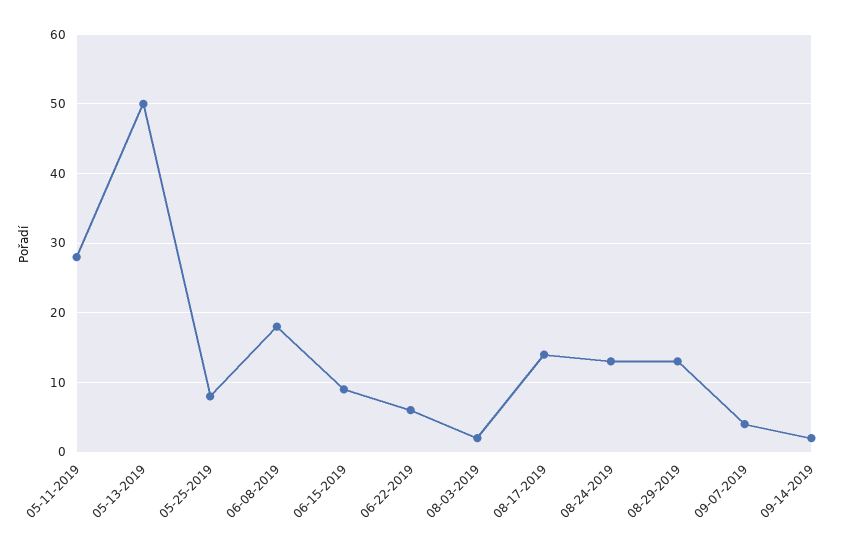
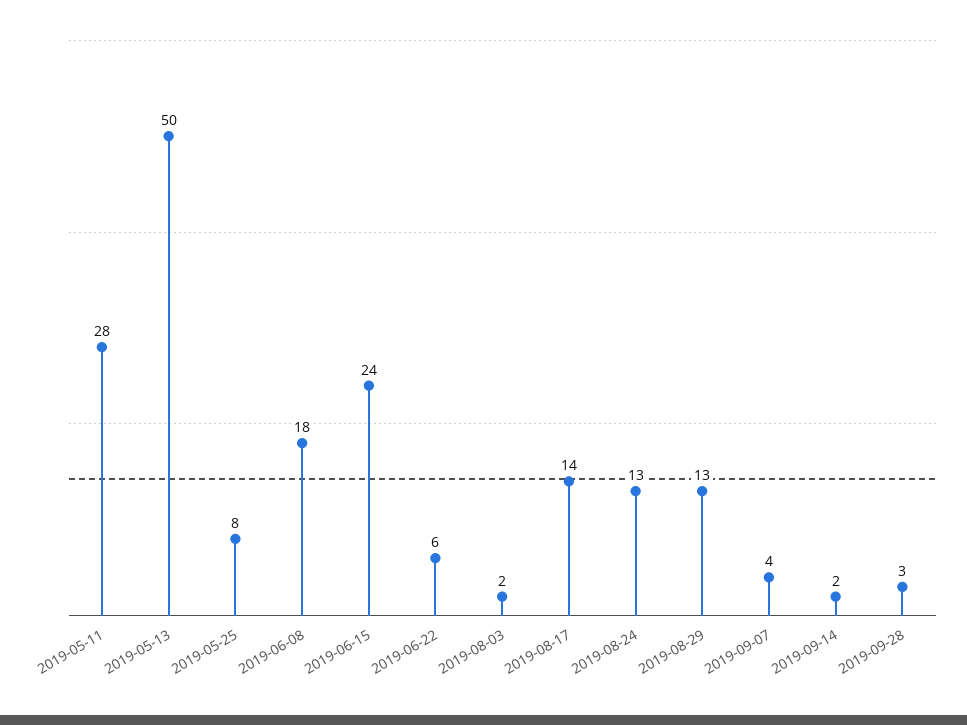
06-15-2019: 9 -> 24
2019-09-28: none -> 3

